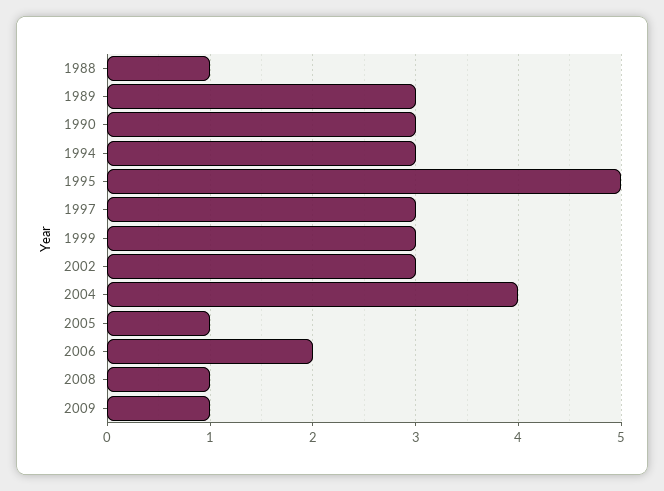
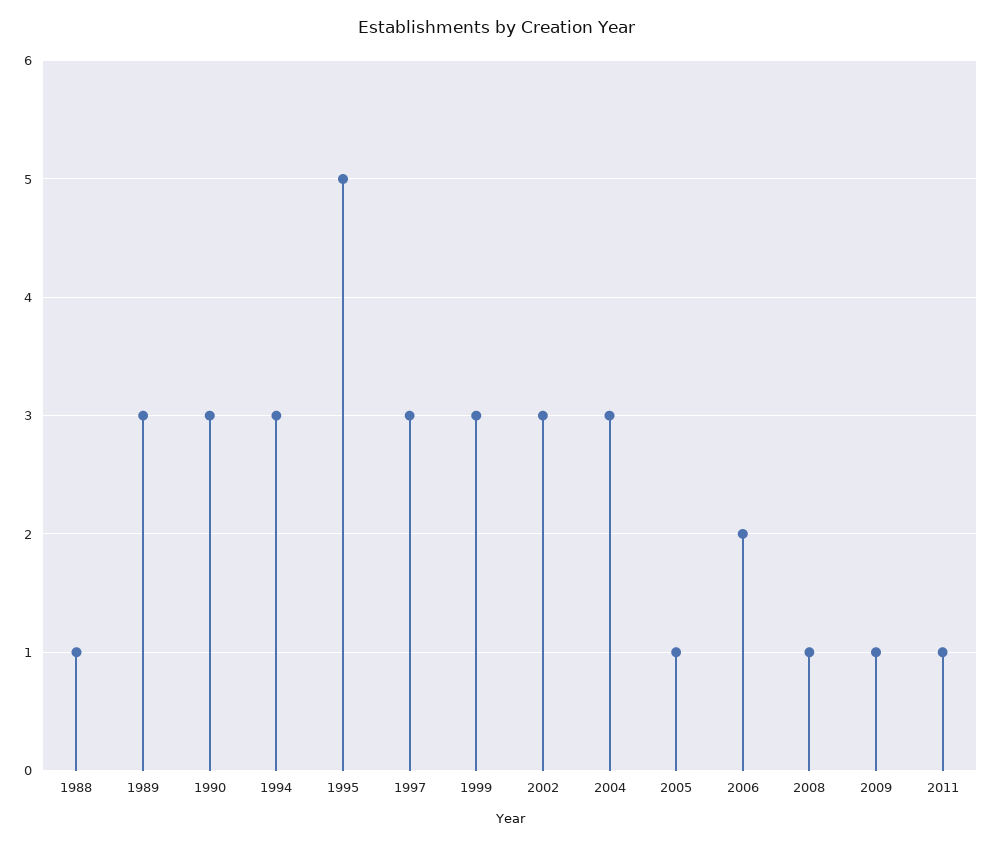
2004: 4 -> 3
2011: none -> 1

